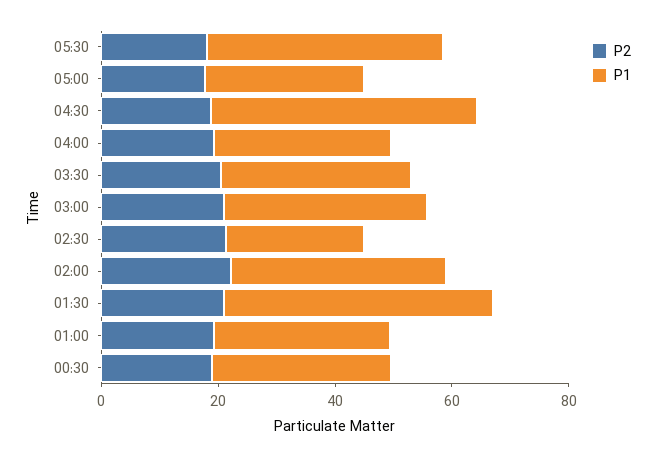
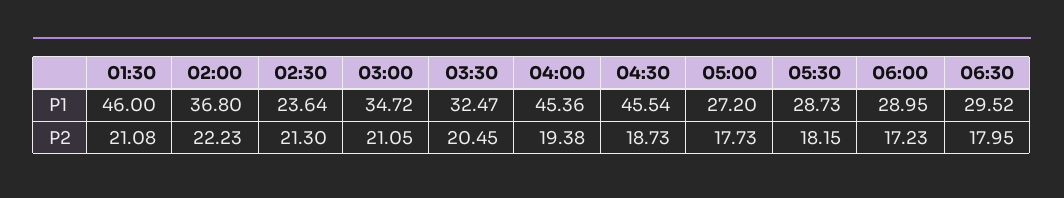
P1, 05:30: 40 -> 28.73
P1, 04:00: 30 -> 45.36
P2, 01:00: 20 -> none
P1, 01:00: 30 -> none
P2, 00:30: 20 -> none
P1, 00:30: 30 -> none
P1, 06:00: none -> 28.95
P1, 06:30: none -> 29.52
P2, 06:00: none -> 17.23
P2, 06:30: none -> 17.95

